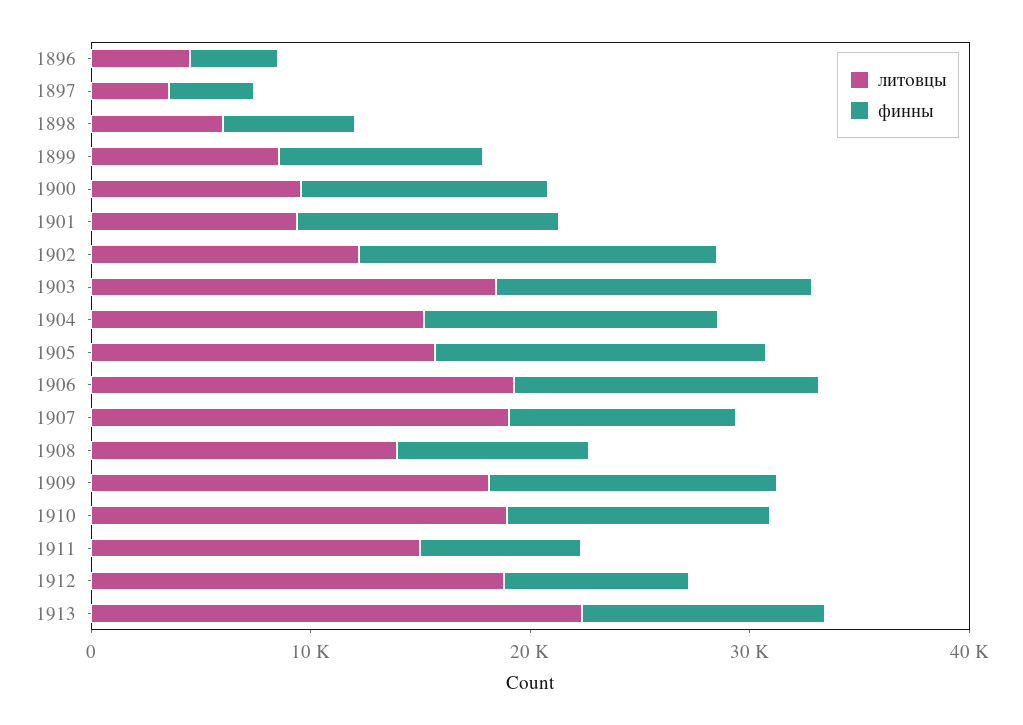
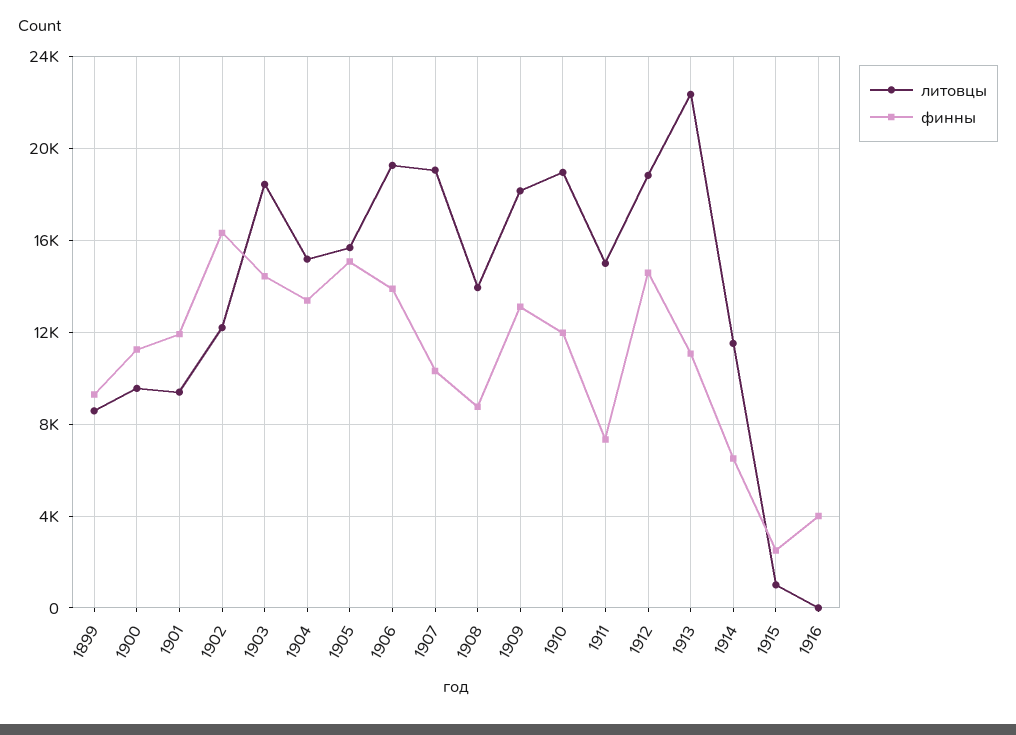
литовцы, 1896: 4000 -> none
финны, 1896: 4000 -> none
литовцы, 1897: 4000 -> none
финны, 1897: 4000 -> none
литовцы, 1898: 6000 -> none
финны, 1898: 6000 -> none
финны, 1912: 8000 -> 14500
литовцы, 1914: none -> 11500
финны, 1914: none -> 6500
литовцы, 1915: none -> 1000
финны, 1915: none -> 2500
литовцы, 1916: none -> 0
финны, 1916: none -> 4000

